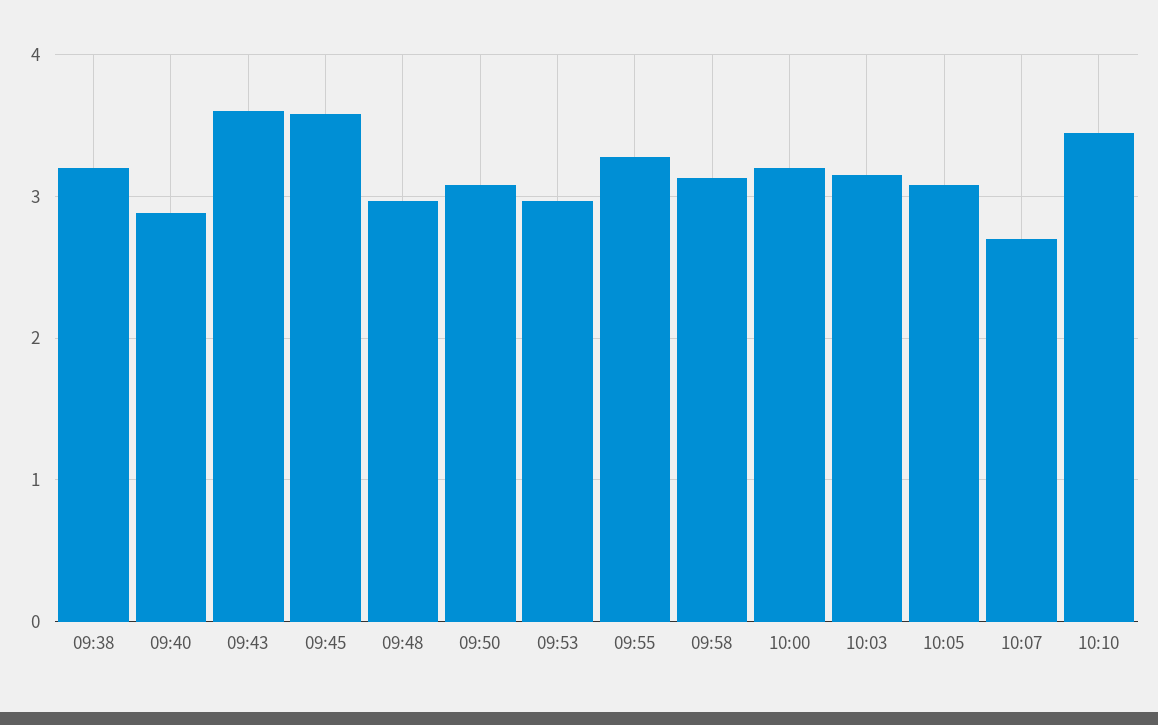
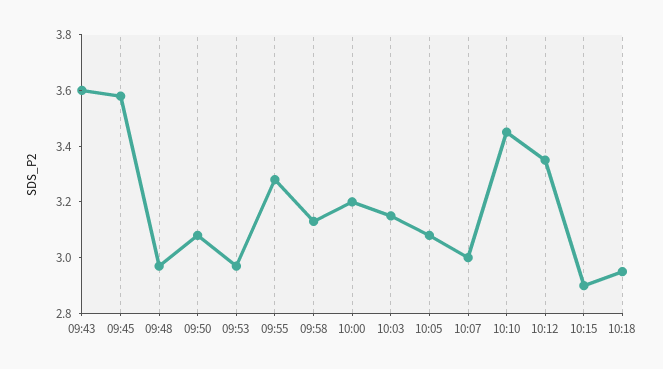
09:38: 3.2 -> none
09:40: 2.9 -> none
10:07: 2.7 -> 3
10:12: none -> 3.35
10:15: none -> 2.9
10:18: none -> 2.95

